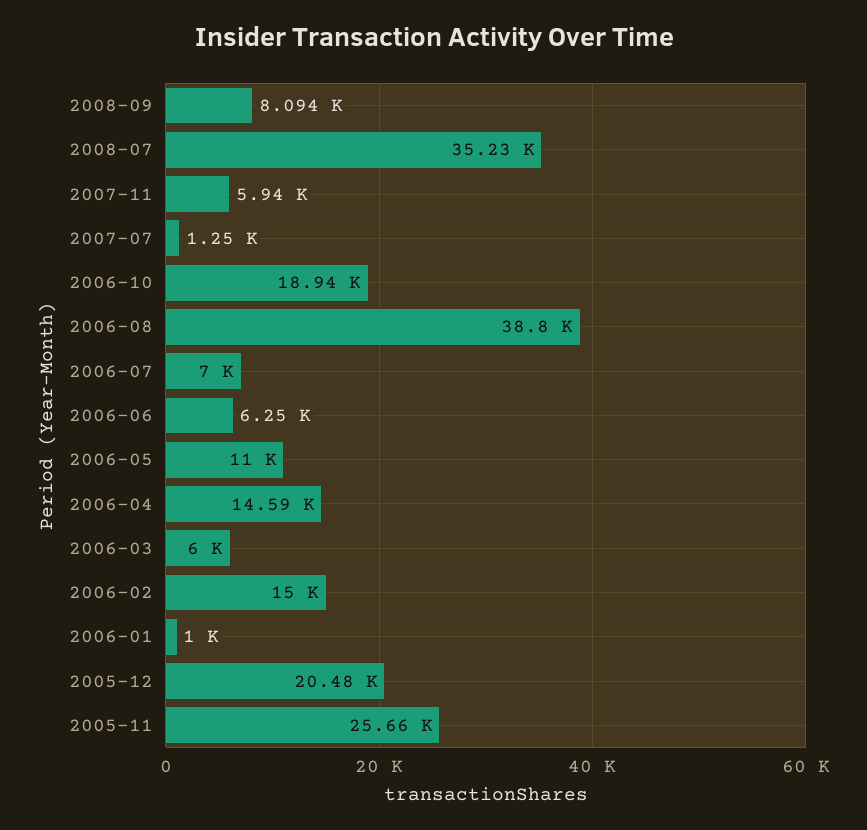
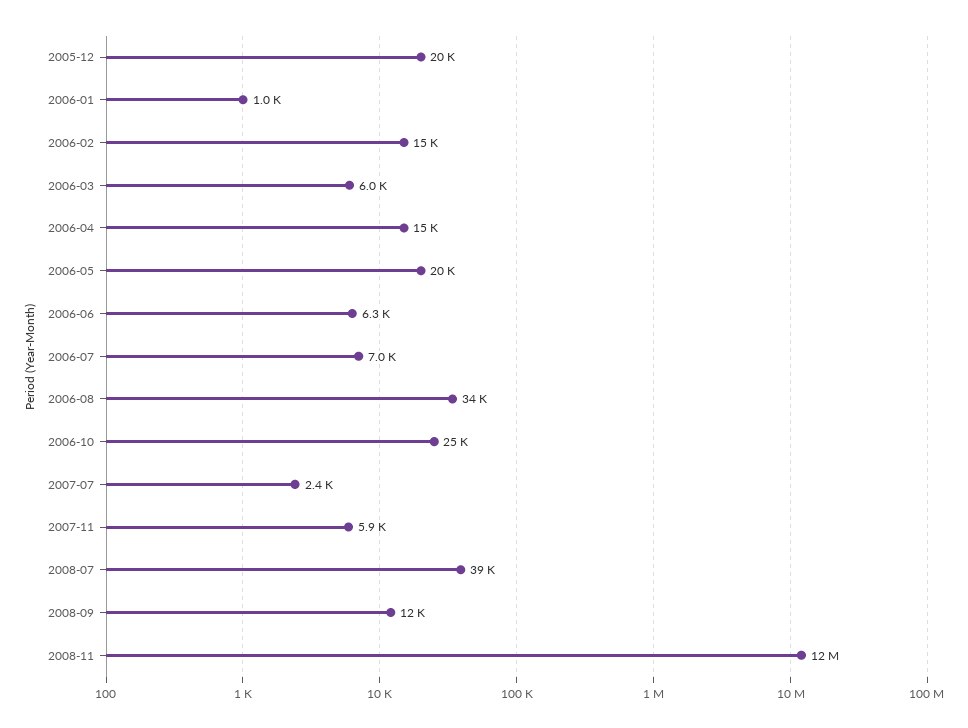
2008-09: 8094 -> 12000
2008-07: 35230 -> 39000
2007-07: 1250 -> 2400
2006-10: 18940 -> 25000
2006-08: 38800 -> 34000
2006-05: 11000 -> 20000
2005-11: 25660 -> none
2008-11: none -> 12000000

